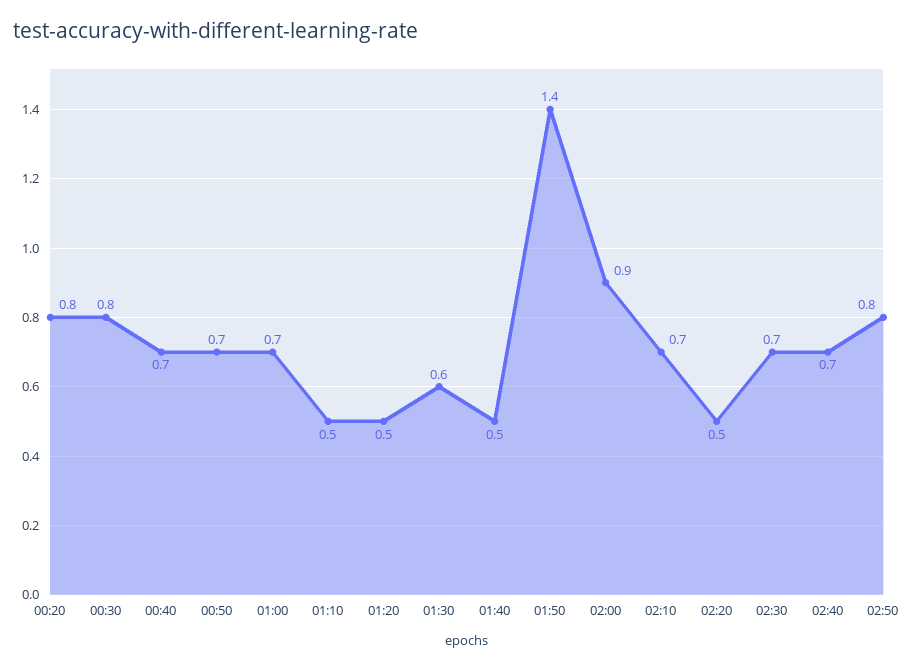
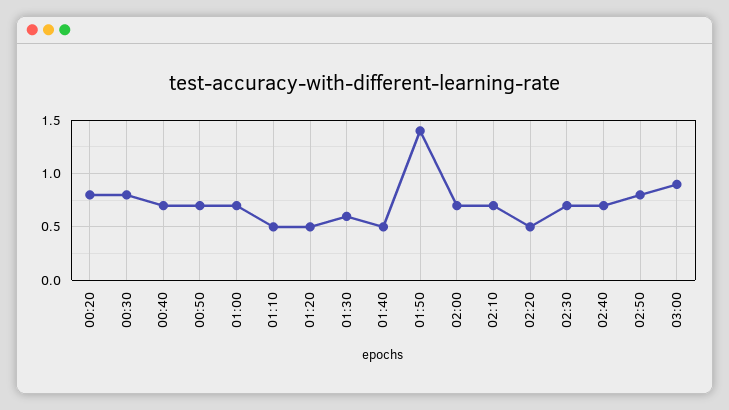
02:00: 0.9 -> 0.7
03:00: none -> 0.9

